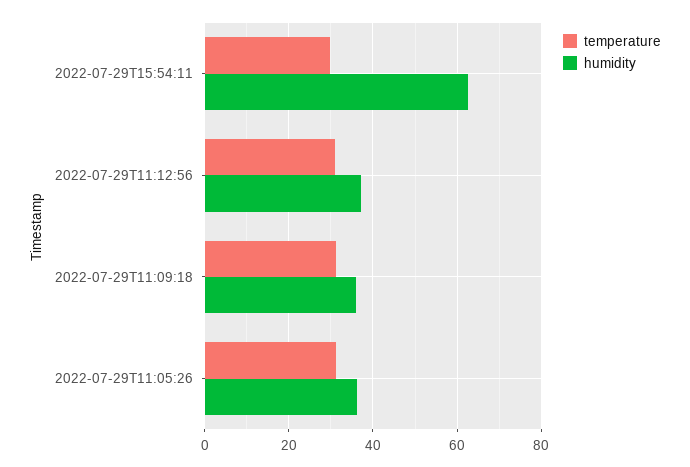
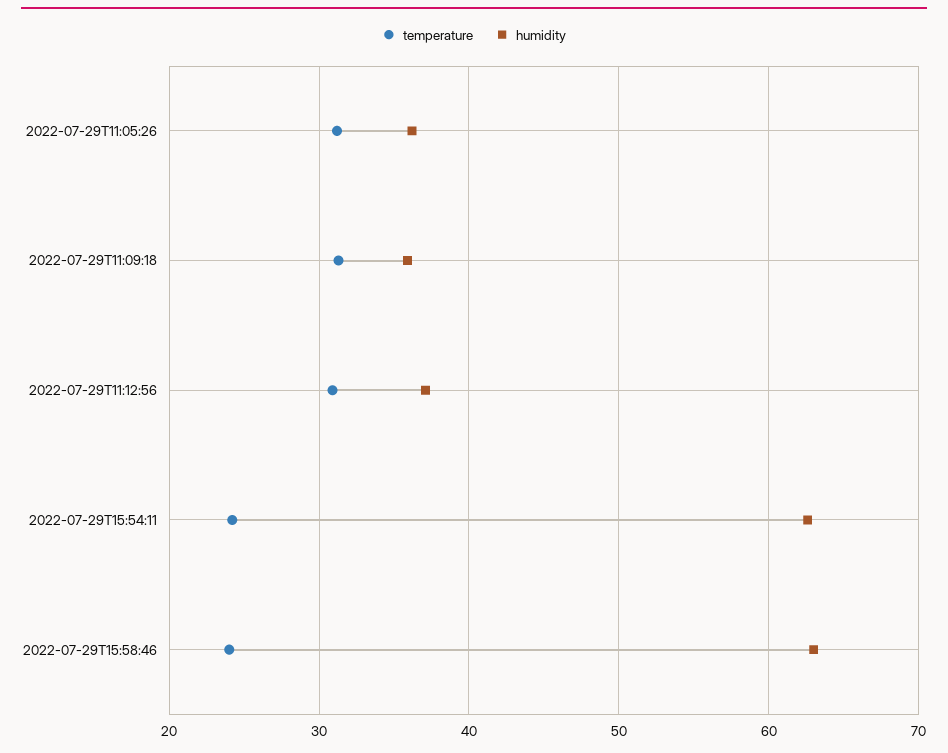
temperature, 2022-07-29T15:54:11: 30 -> 24
temperature, 2022-07-29T15:58:46: none -> 24
humidity, 2022-07-29T15:58:46: none -> 63

